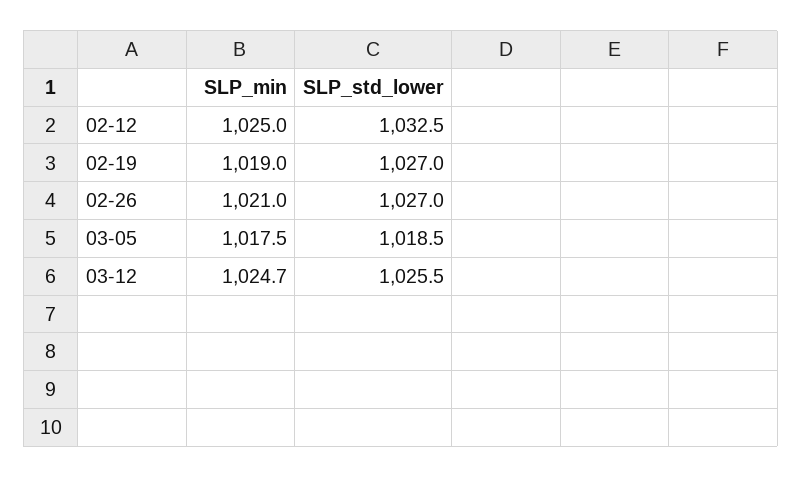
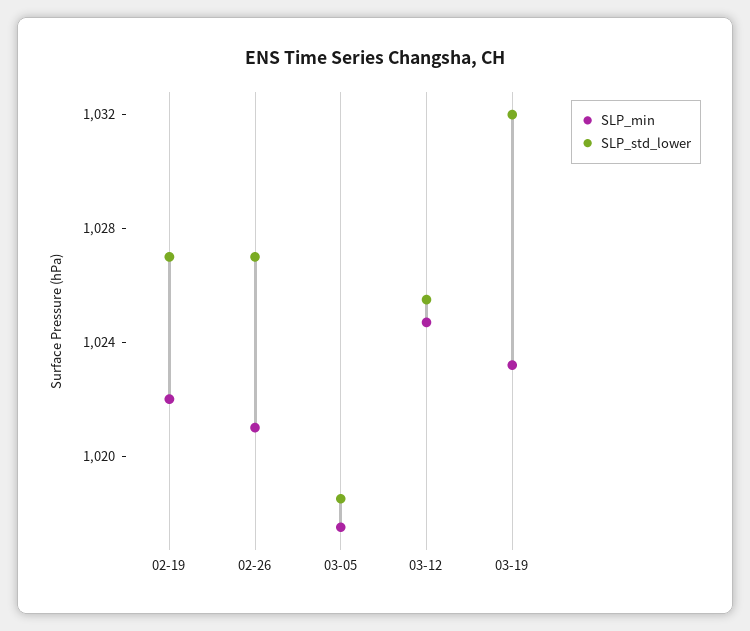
SLP_min, 02-12: 1025 -> none
SLP_std_lower, 02-12: 1032.5 -> none
SLP_min, 02-19: 1019 -> 1022
SLP_min, 03-19: none -> 1023
SLP_std_lower, 03-19: none -> 1032

